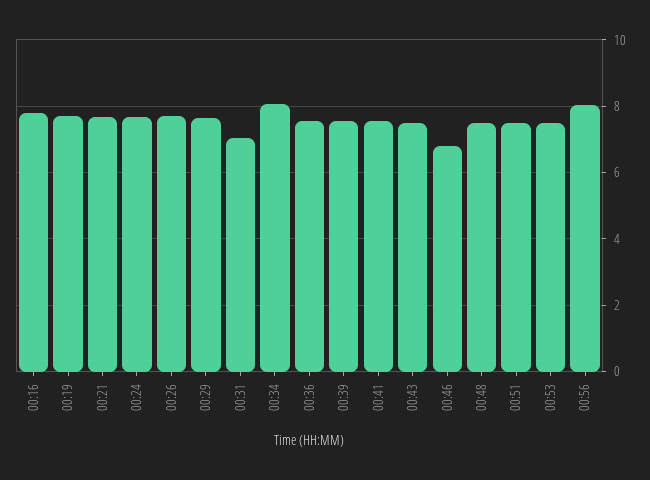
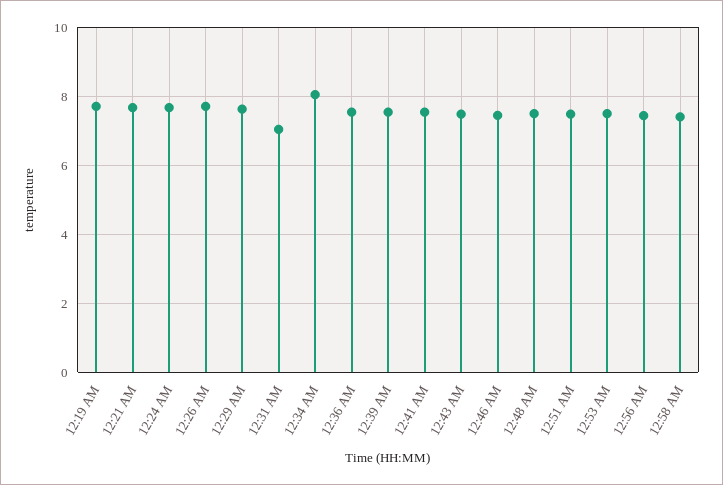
00:16: 7.8 -> none
00:46: 6.8 -> 7.4
00:56: 8 -> 7.4
12:58 AM: none -> 7.4

